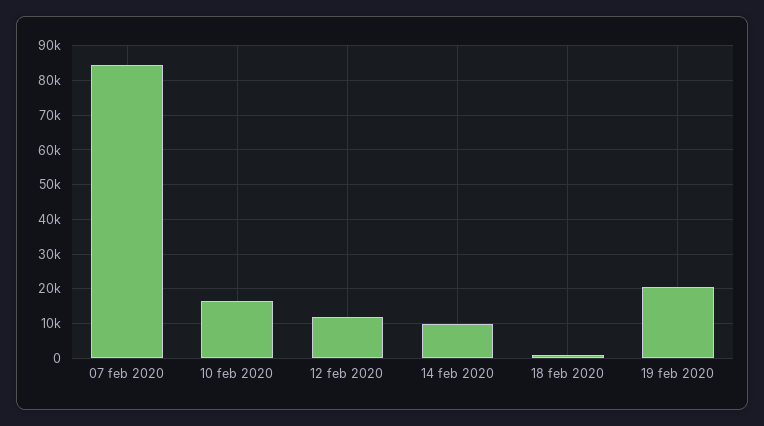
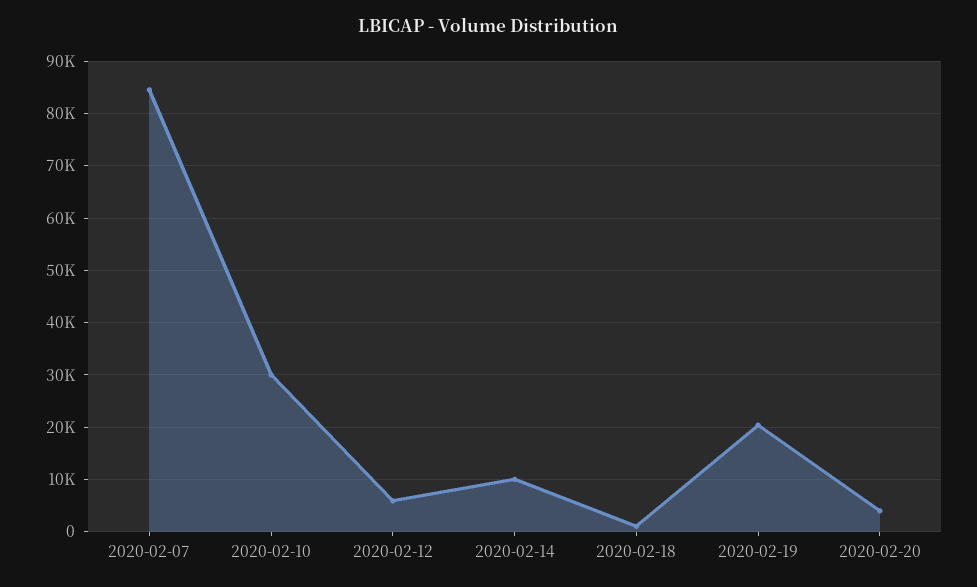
10 feb 2020: 16000 -> 30000
12 feb 2020: 12000 -> 6000
2020-02-20: none -> 4000

